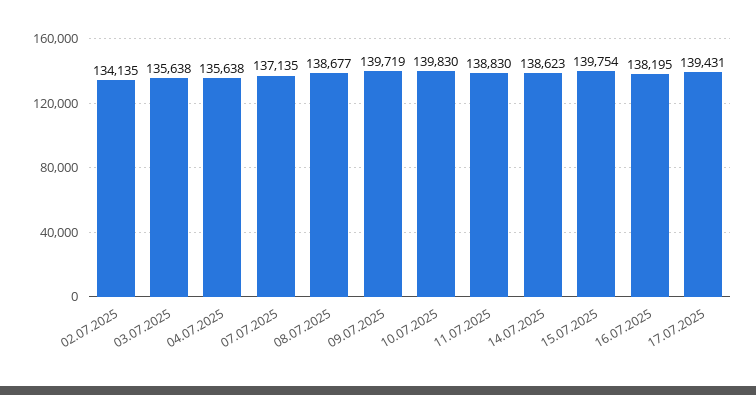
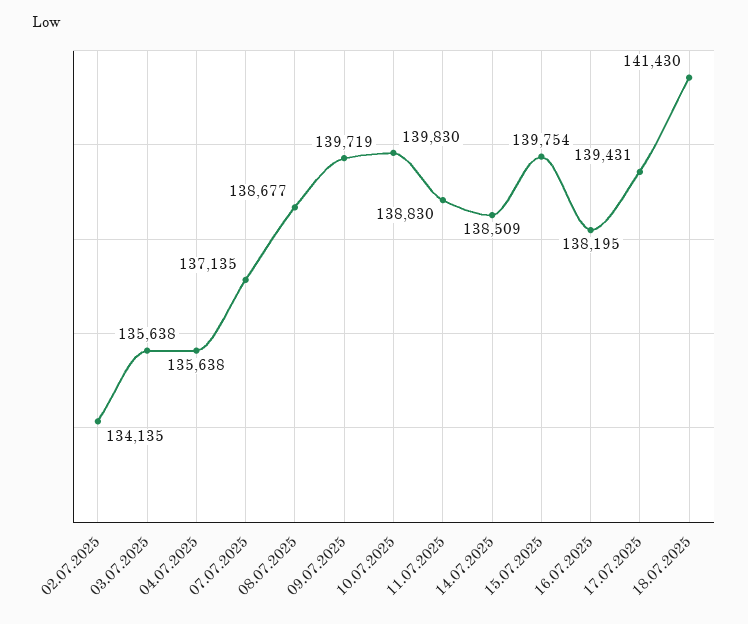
14.07.2025: 138623 -> 138509
18.07.2025: none -> 141430

